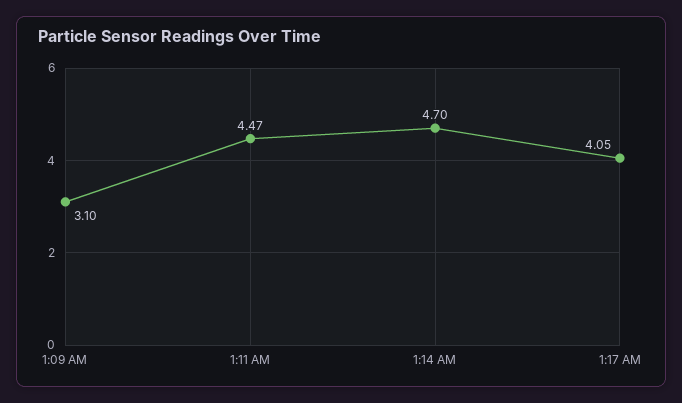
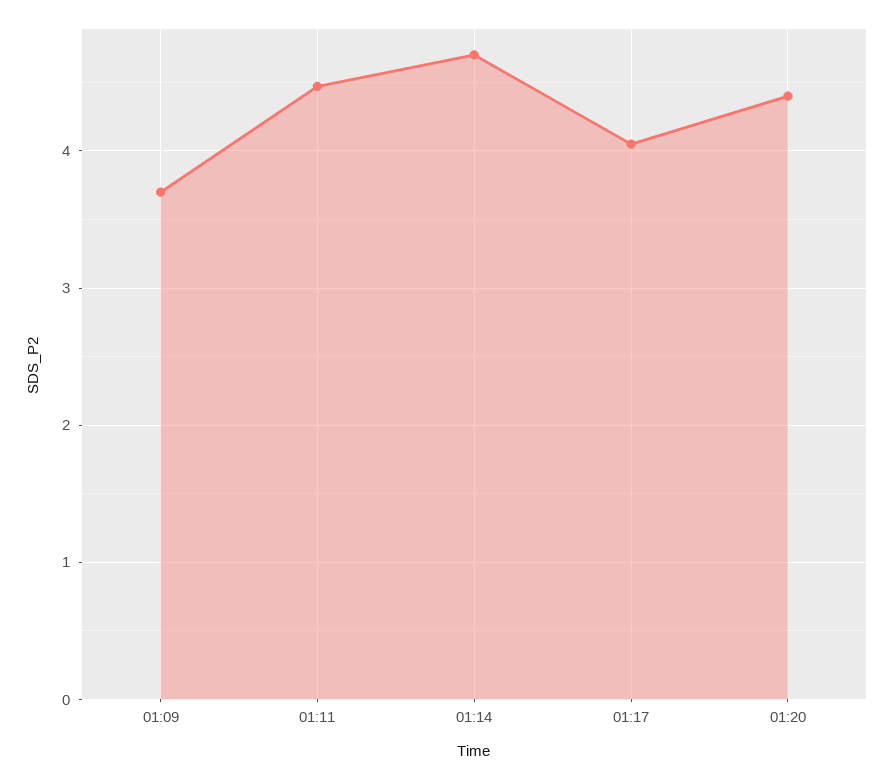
1:09 AM: 3.1 -> 3.7
01:20: none -> 4.4

